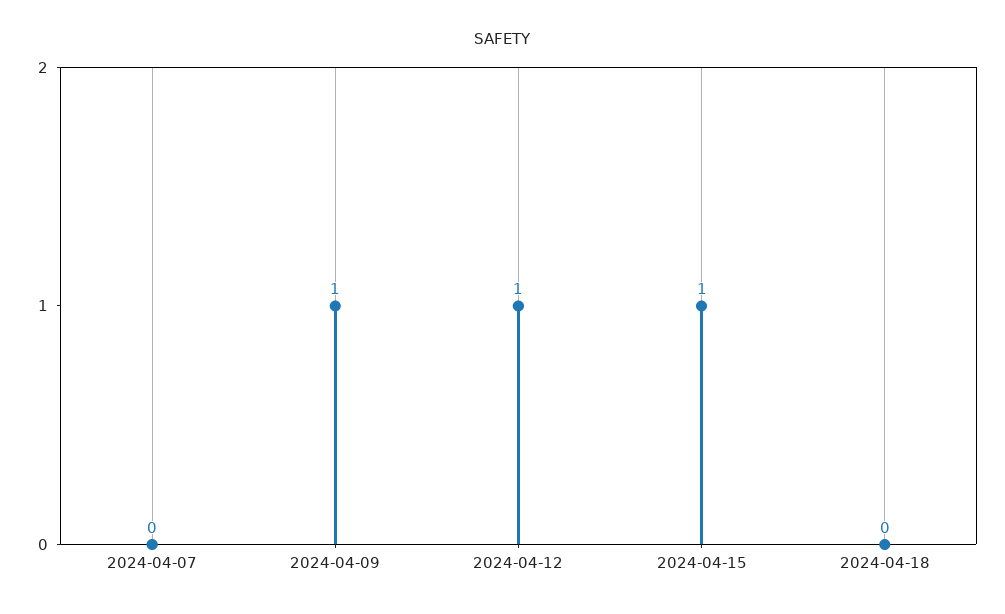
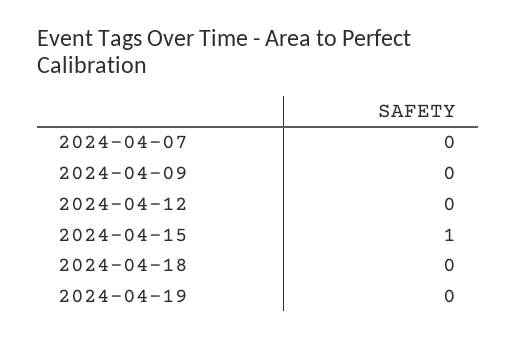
2024-04-09: 1 -> 0
2024-04-12: 1 -> 0
2024-04-19: none -> 0

